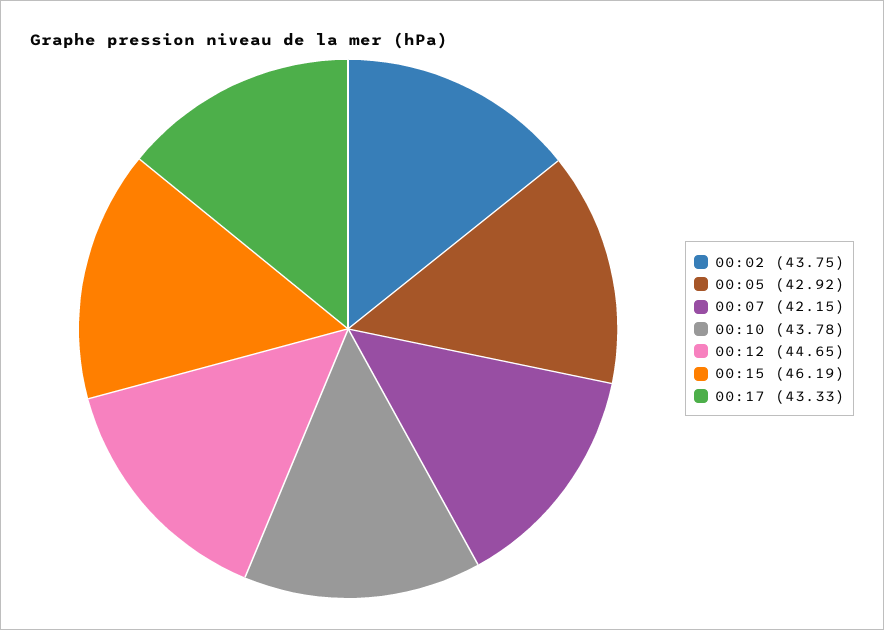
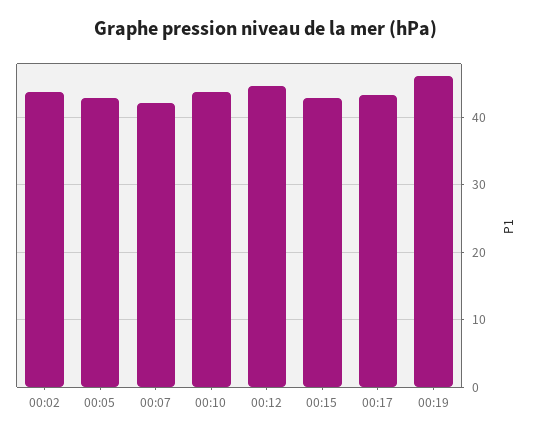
00:15: 46.19 -> 43
00:19: none -> 46

